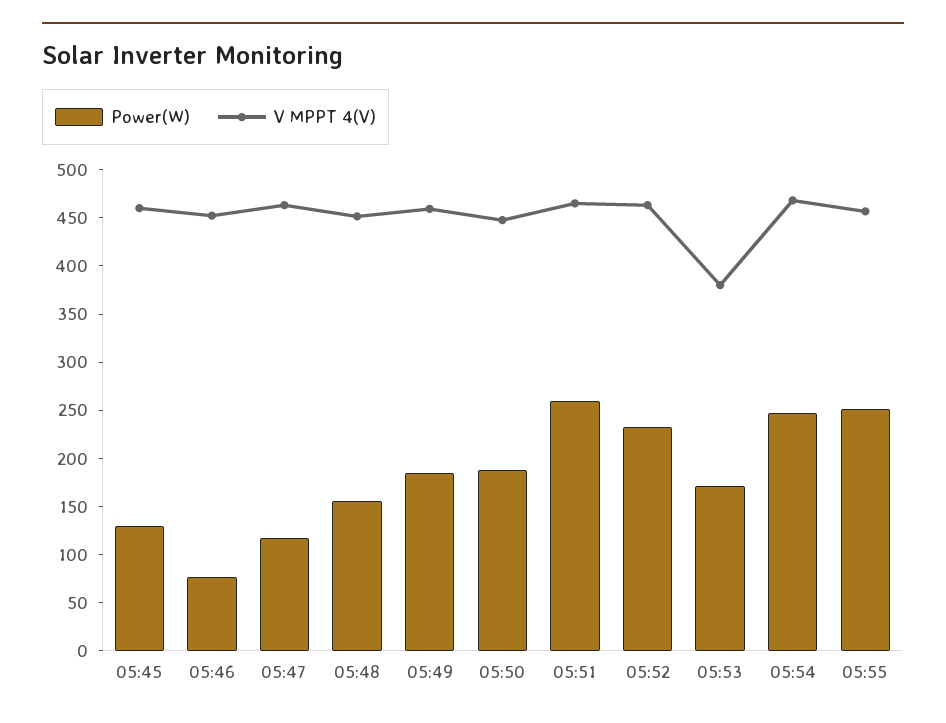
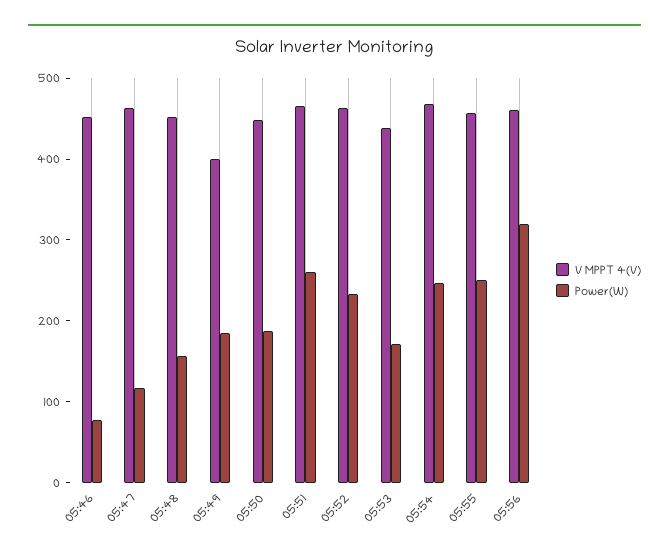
Power(W), 05:45: 130 -> none
V MPPT 4(V), 05:45: 460 -> none
V MPPT 4(V), 05:49: 460 -> 400
V MPPT 4(V), 05:53: 380 -> 440
V MPPT 4(V), 05:56: none -> 460
Power(W), 05:56: none -> 320

